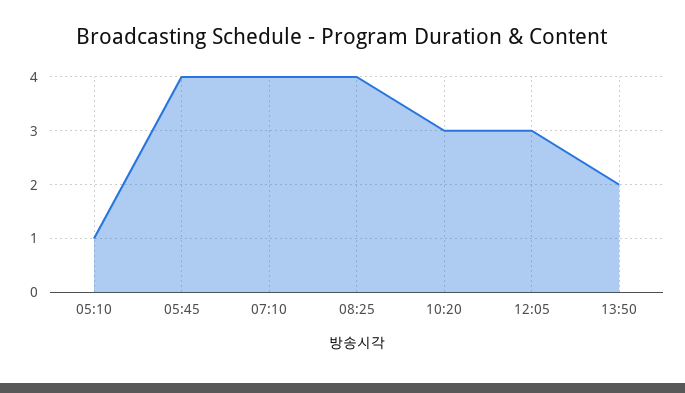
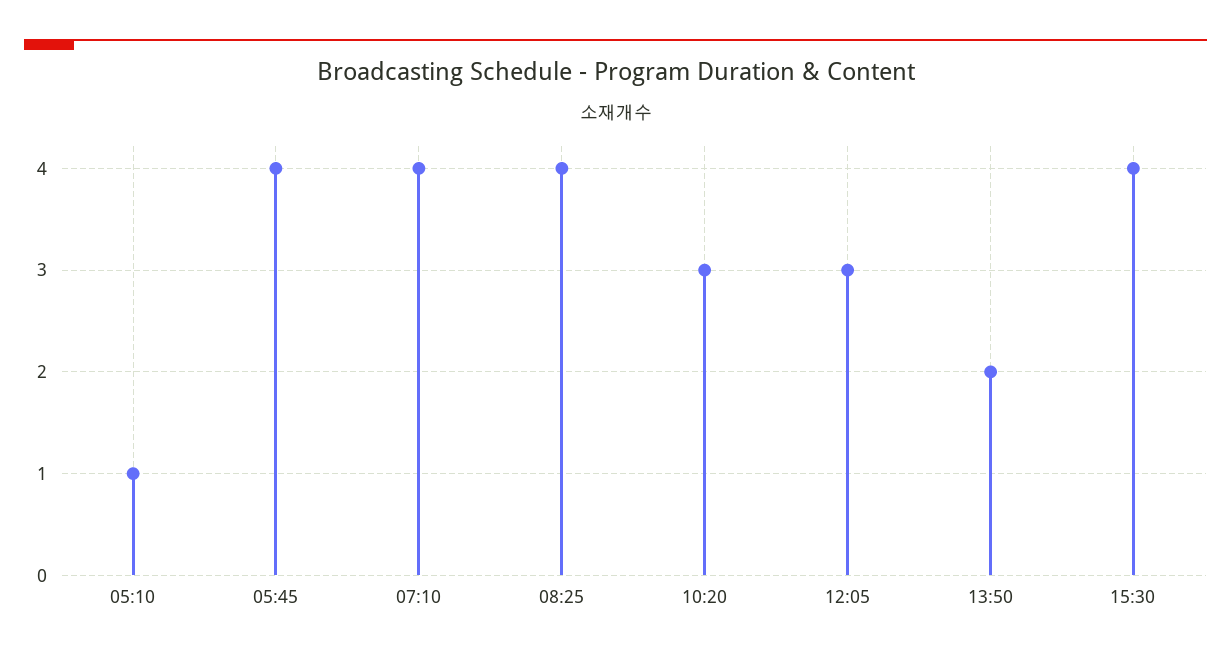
15:30: none -> 4

